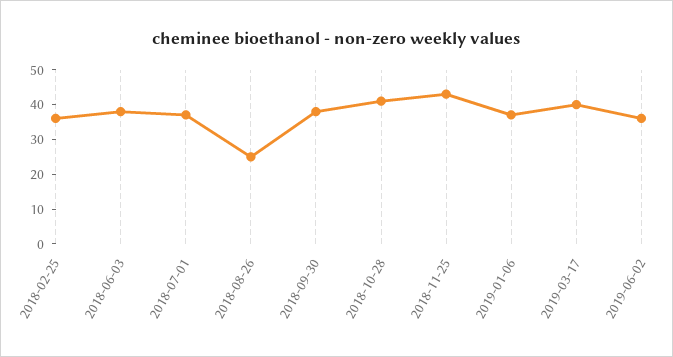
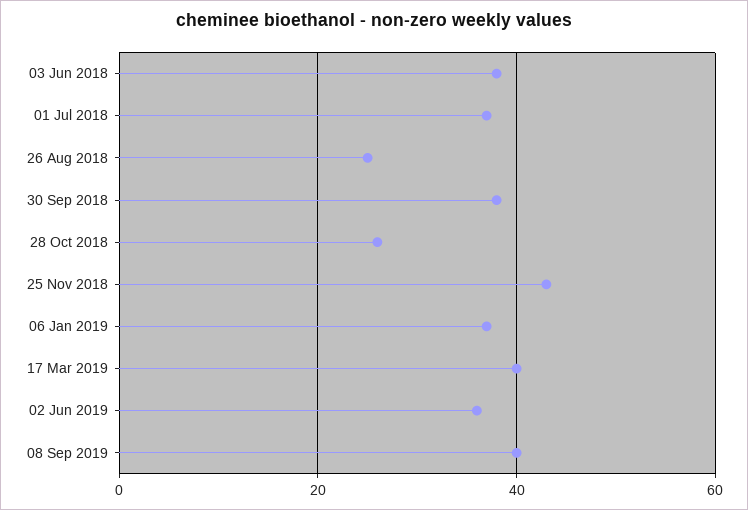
2018-02-25: 35 -> none
2018-10-28: 40 -> 25
08 Sep 2019: none -> 40

